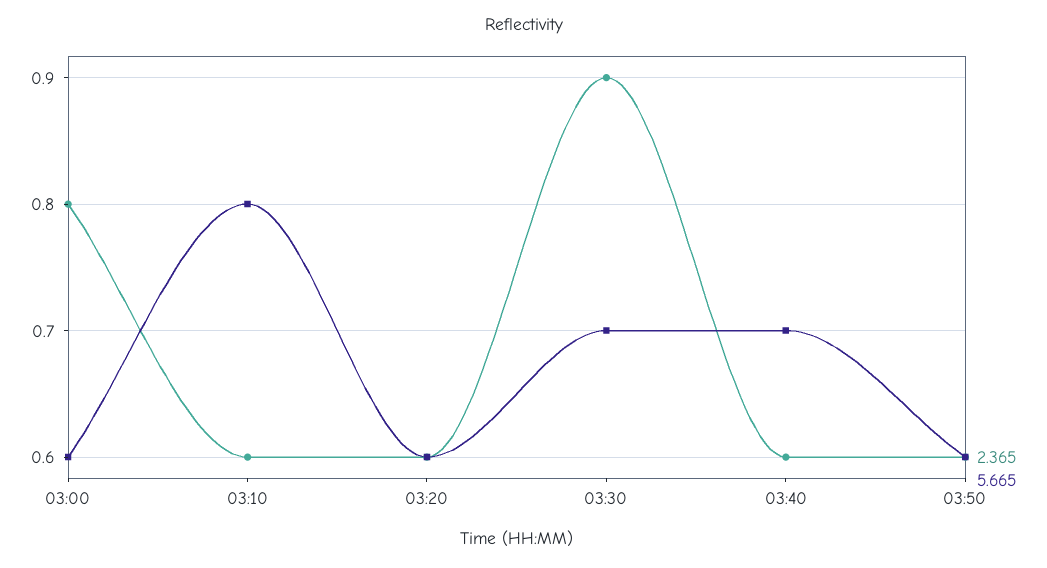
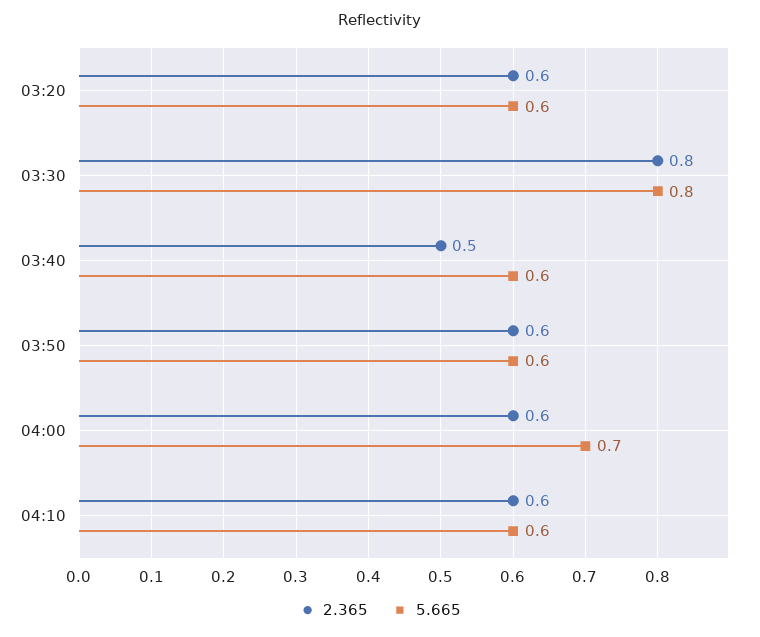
2.365, 03:00: 0.8 -> none
5.665, 03:00: 0.6 -> none
2.365, 03:10: 0.6 -> none
5.665, 03:10: 0.8 -> none
2.365, 03:30: 0.9 -> 0.8
5.665, 03:30: 0.7 -> 0.8
2.365, 03:40: 0.6 -> 0.5
5.665, 03:40: 0.7 -> 0.6
2.365, 04:00: none -> 0.6
5.665, 04:00: none -> 0.7
2.365, 04:10: none -> 0.6
5.665, 04:10: none -> 0.6

